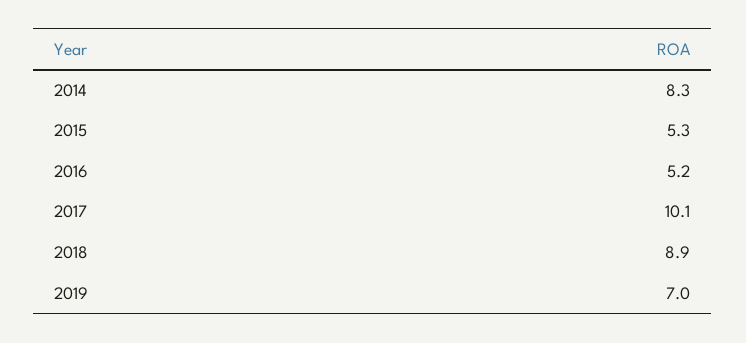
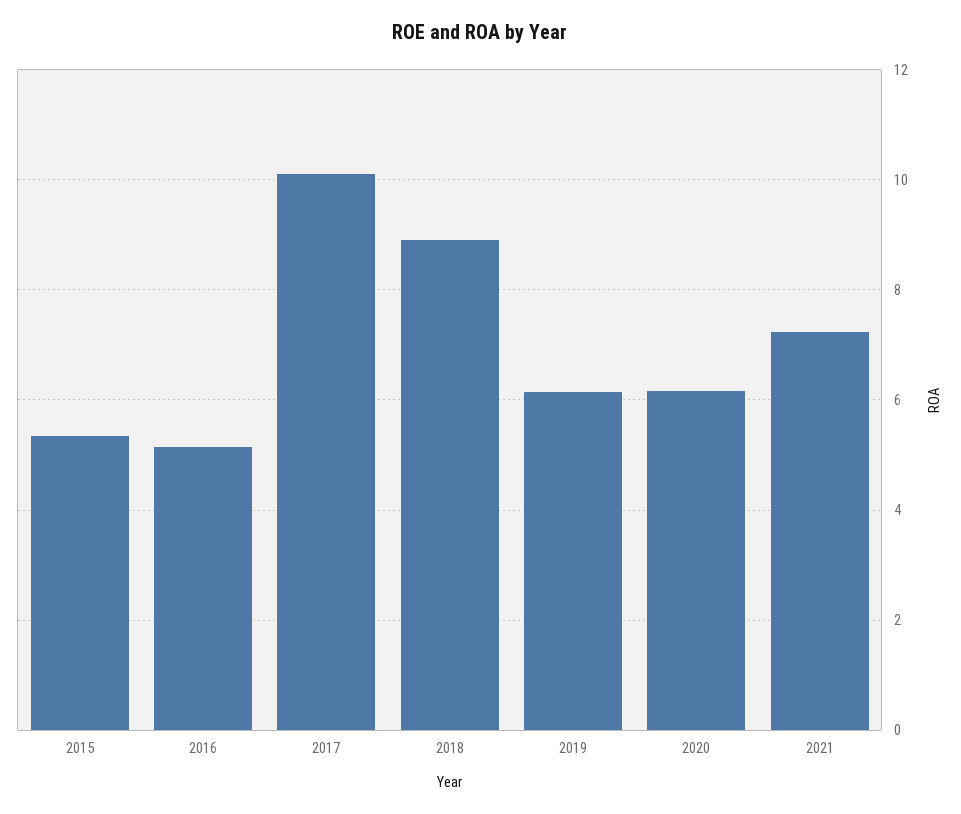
2014: 8.3 -> none
2019: 7 -> 6.2
2020: none -> 6.2
2021: none -> 7.2

